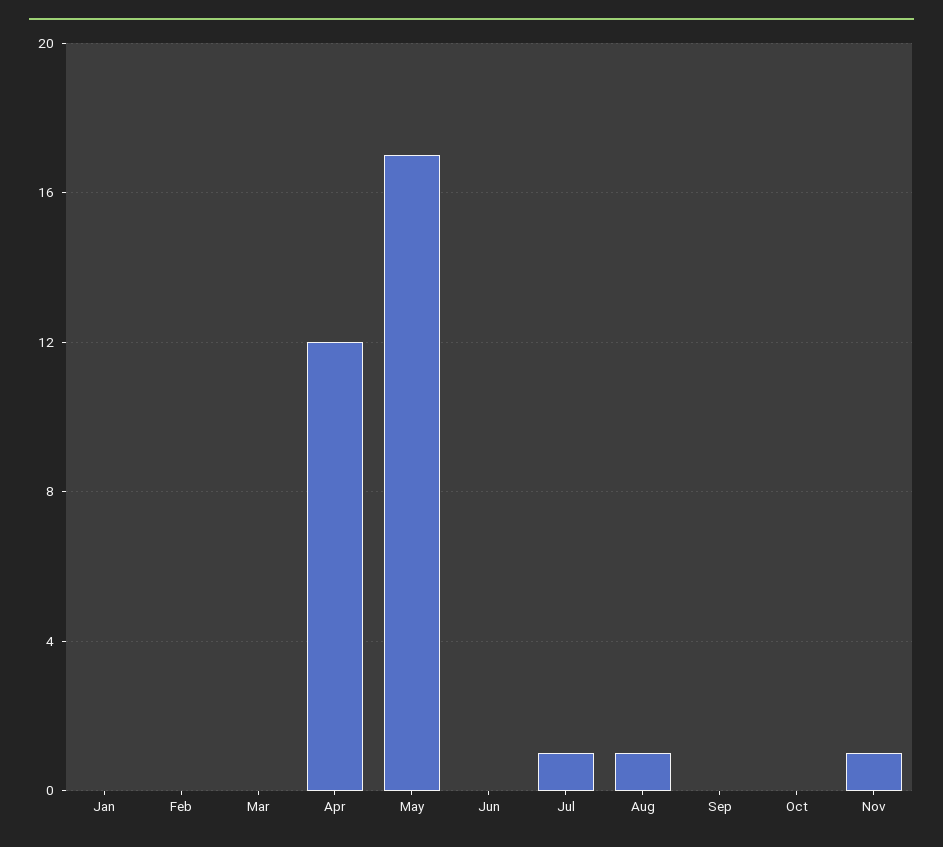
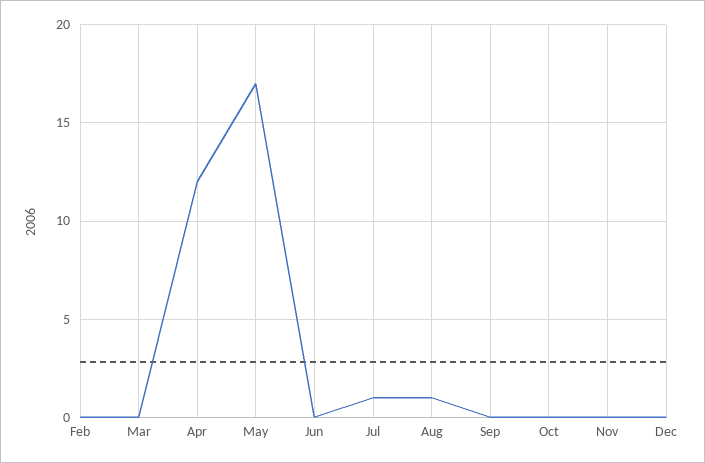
Jan: 0 -> none
Nov: 1 -> 0
Dec: none -> 0

